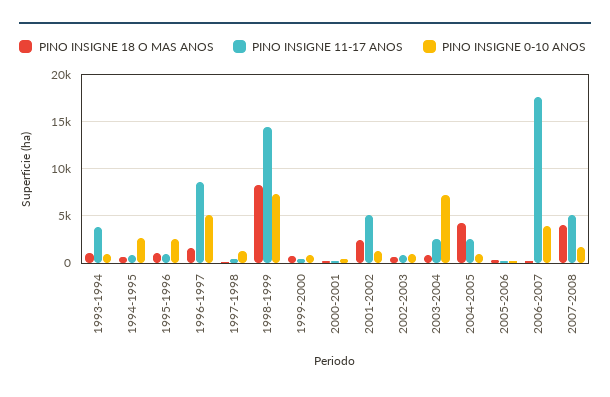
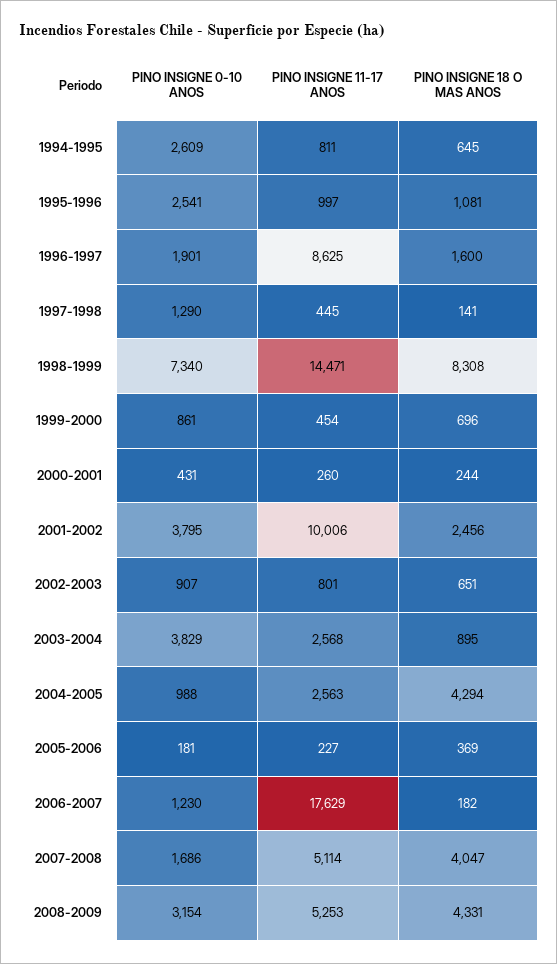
PINO INSIGNE 18 O MAS ANOS, 1993-1994: 1000 -> none
PINO INSIGNE 11-17 ANOS, 1993-1994: 4000 -> none
PINO INSIGNE 0-10 ANOS, 1993-1994: 1000 -> none
PINO INSIGNE 0-10 ANOS, 1996-1997: 5000 -> 1901
PINO INSIGNE 11-17 ANOS, 2001-2002: 5000 -> 10006
PINO INSIGNE 0-10 ANOS, 2001-2002: 1000 -> 3795
PINO INSIGNE 0-10 ANOS, 2003-2004: 7000 -> 3829
PINO INSIGNE 0-10 ANOS, 2006-2007: 4000 -> 1230
PINO INSIGNE 0-10 ANOS, 2008-2009: none -> 3154
PINO INSIGNE 11-17 ANOS, 2008-2009: none -> 5253
PINO INSIGNE 18 O MAS ANOS, 2008-2009: none -> 4331

